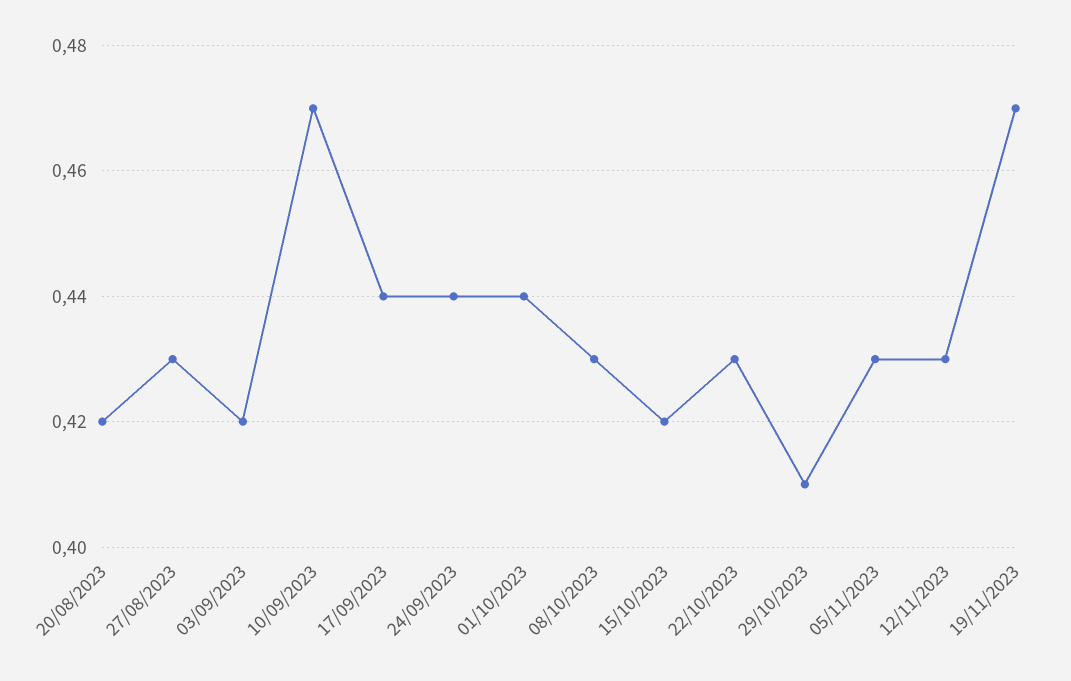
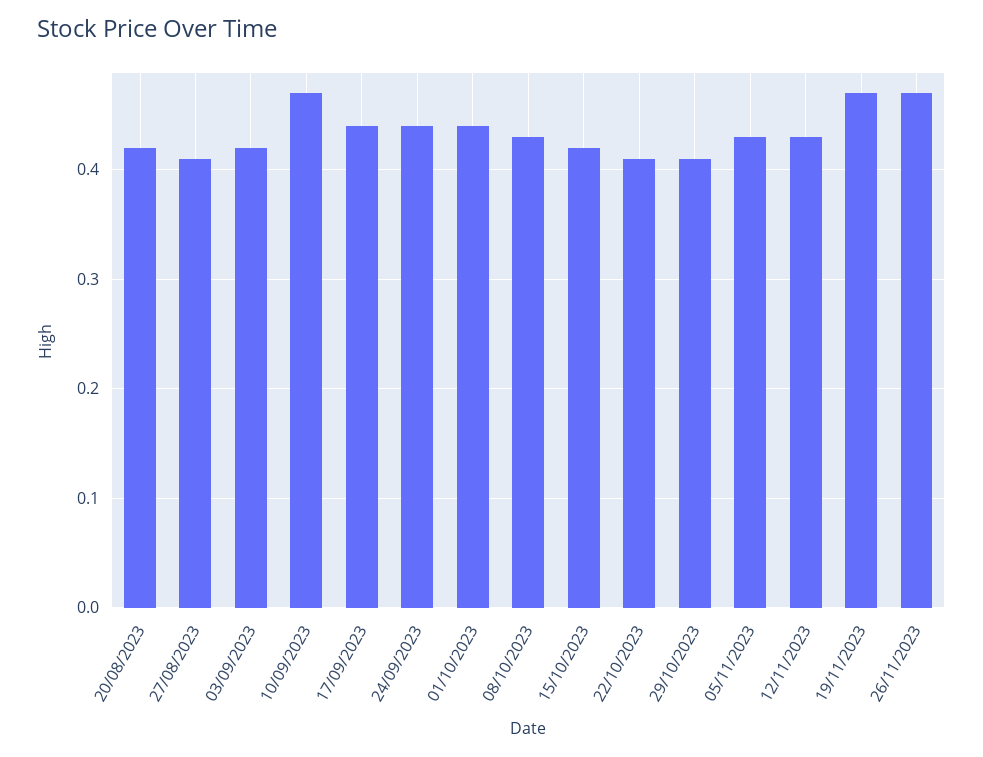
27/08/2023: 0.43 -> 0.41
22/10/2023: 0.43 -> 0.41
26/11/2023: none -> 0.47

